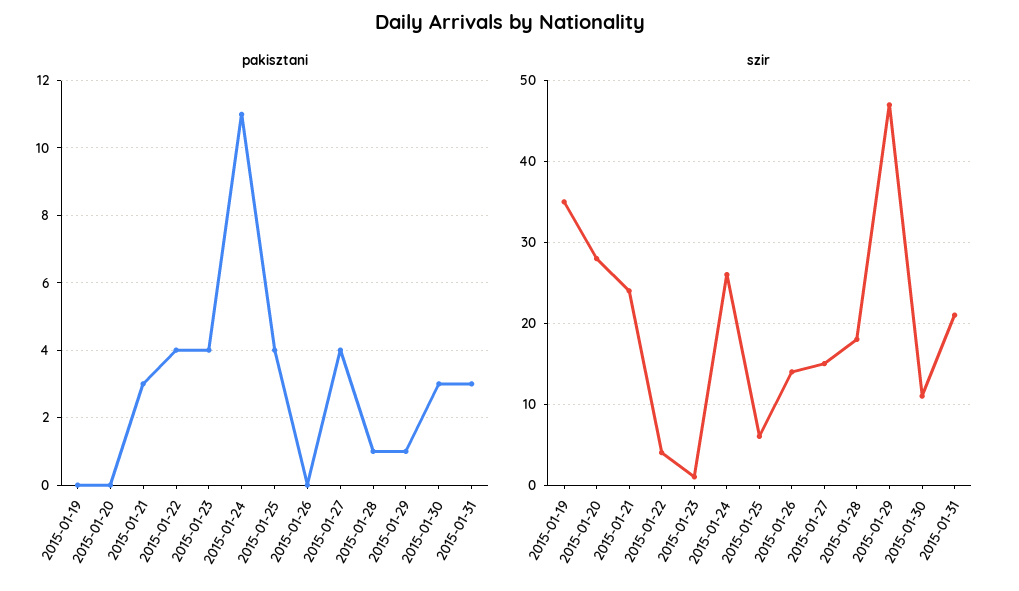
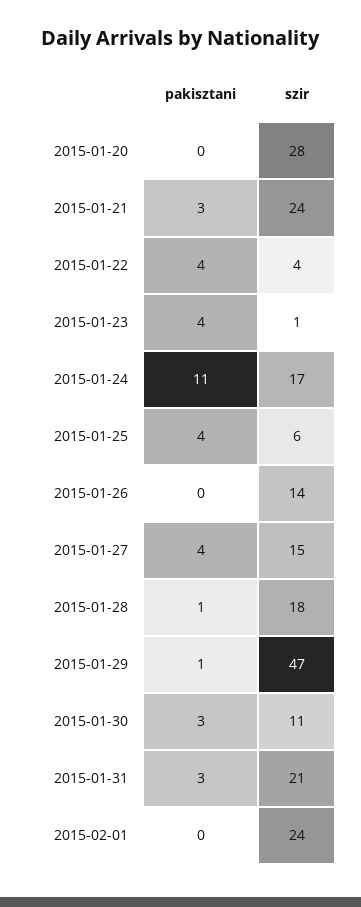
pakisztani, 2015-01-19: 0 -> none
szir, 2015-01-19: 35 -> none
szir, 2015-01-24: 26 -> 17
pakisztani, 2015-02-01: none -> 0
szir, 2015-02-01: none -> 24

